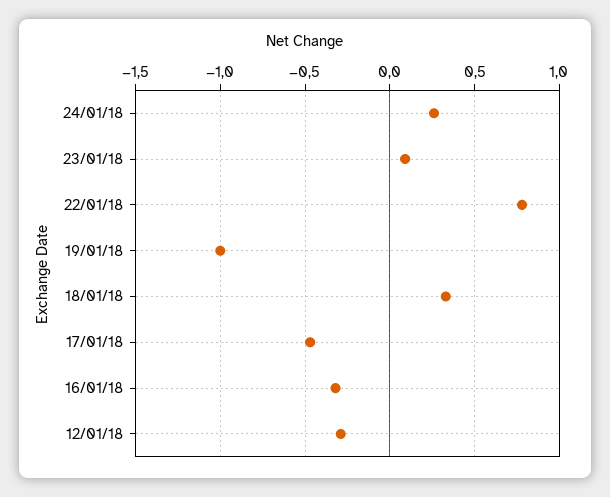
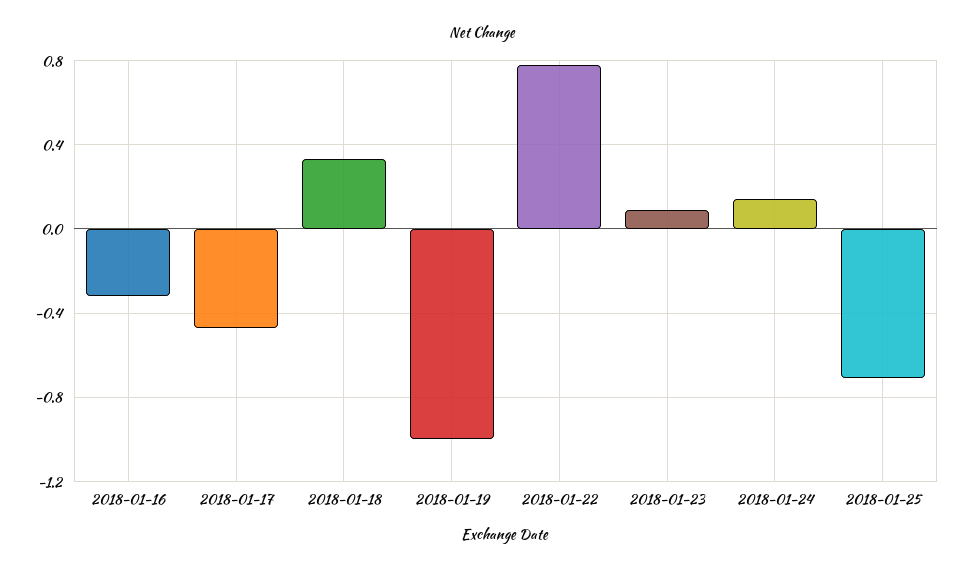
24/01/18: 0.25 -> 0.15
12/01/18: -0.3 -> none
2018-01-25: none -> -0.7

